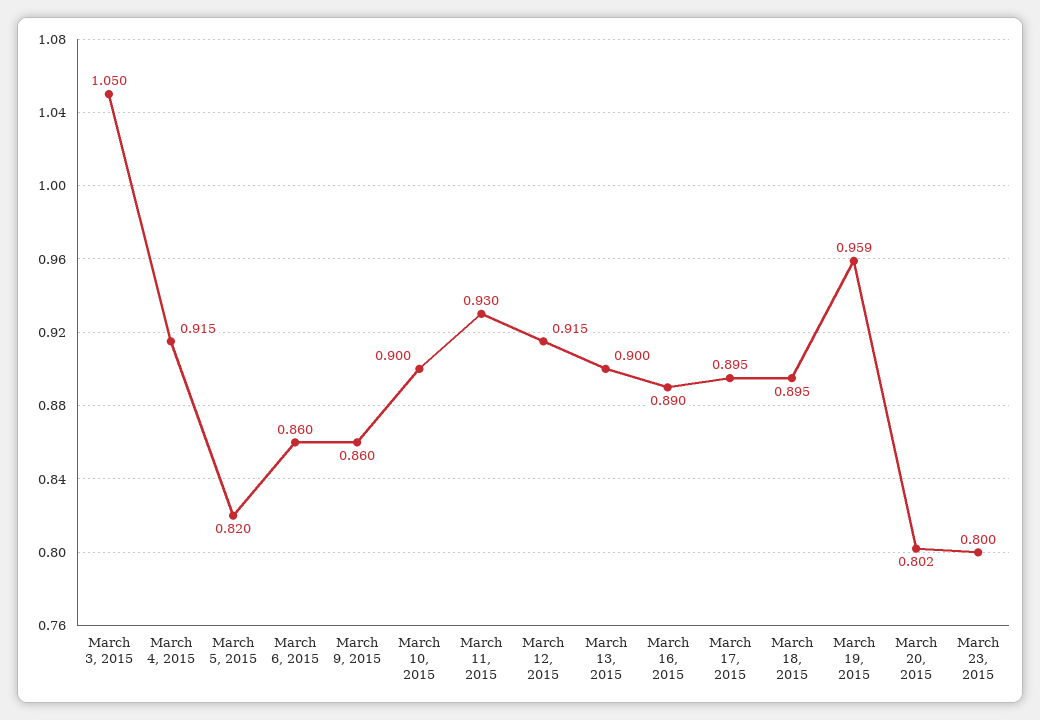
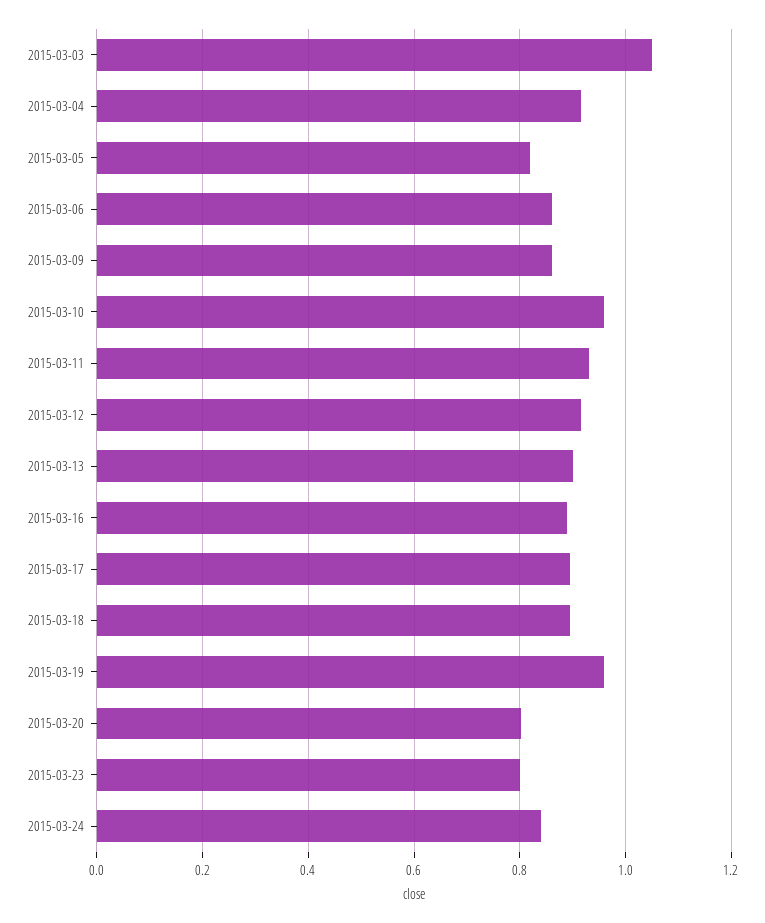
March 10, 2015: 0.9 -> 0.96
2015-03-24: none -> 0.84

